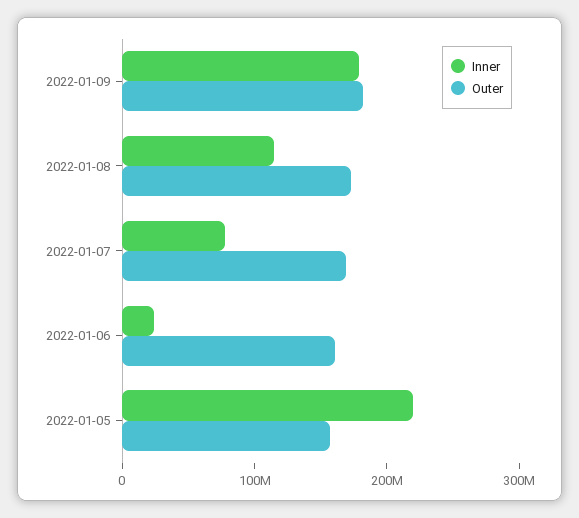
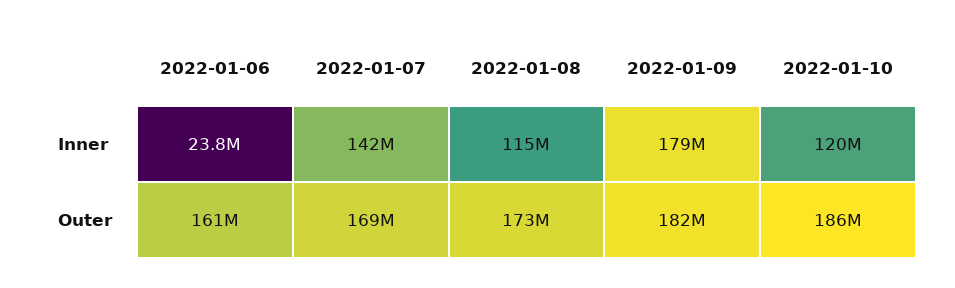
Inner, 2022-01-07: 80000000 -> 142000000
Inner, 2022-01-05: 220000000 -> none
Outer, 2022-01-05: 160000000 -> none
Inner, 2022-01-10: none -> 120000000
Outer, 2022-01-10: none -> 186000000

